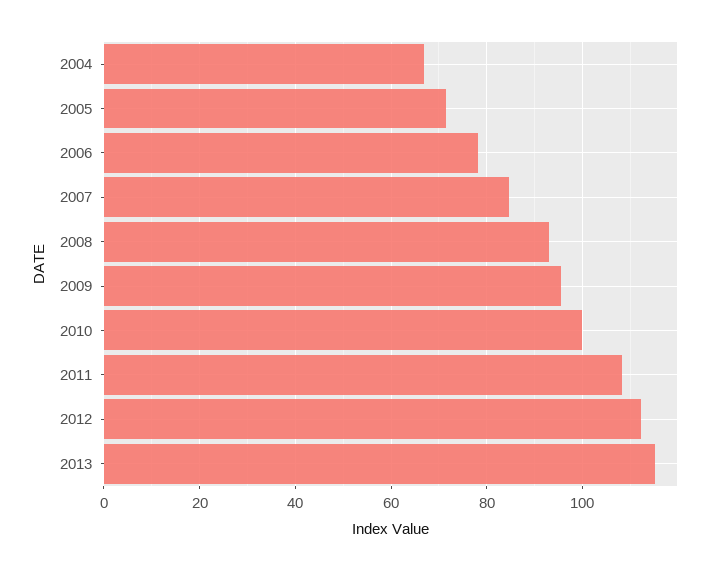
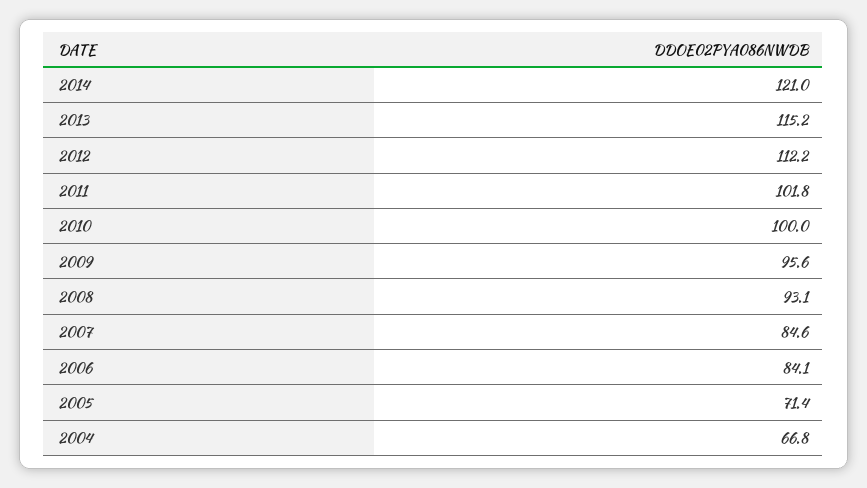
2006: 78 -> 84.1
2011: 108 -> 101.8
2014: none -> 121

